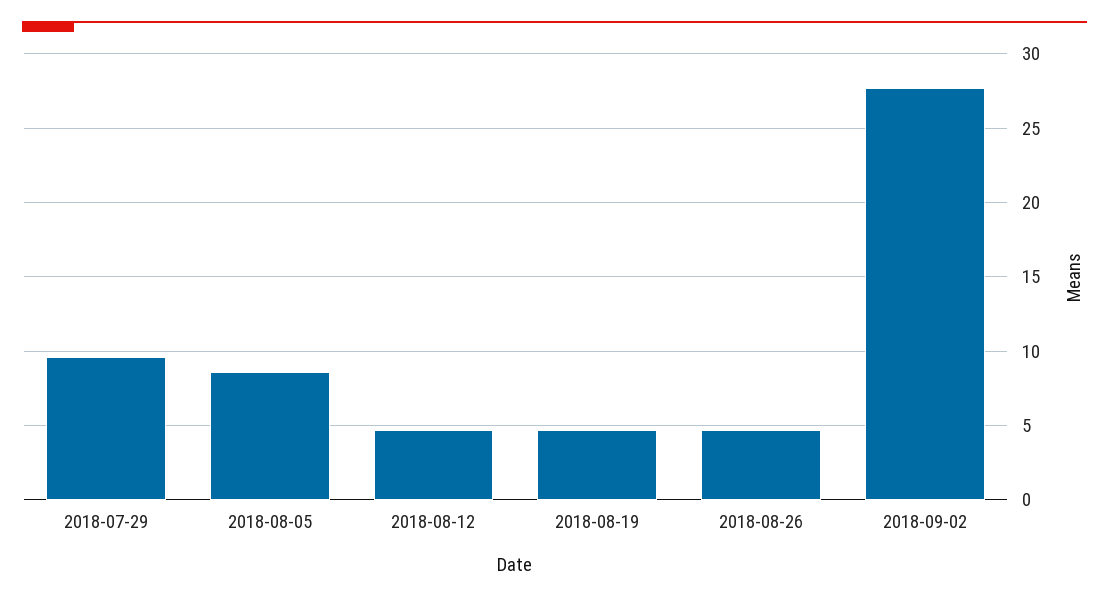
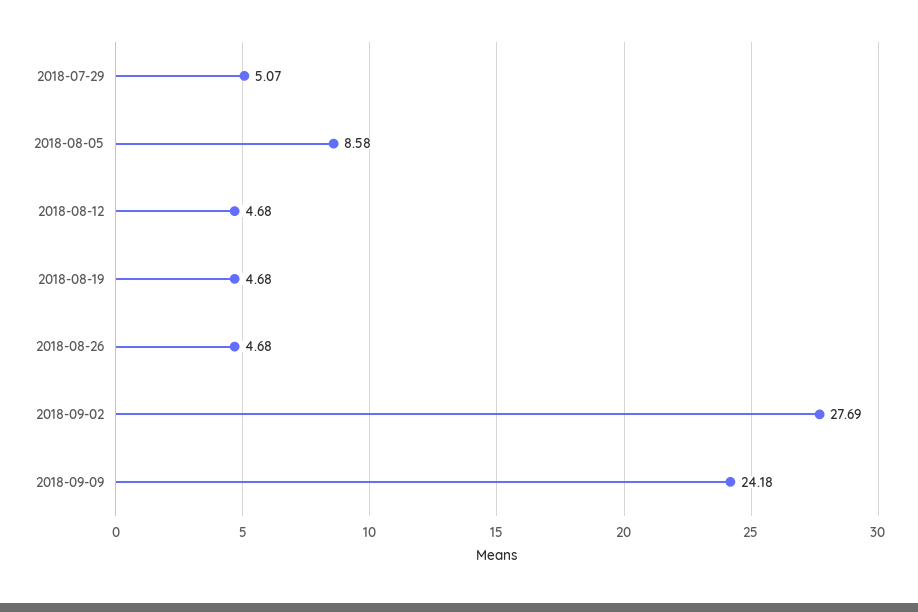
2018-07-29: 9.5 -> 5.07
2018-09-09: none -> 24.18

